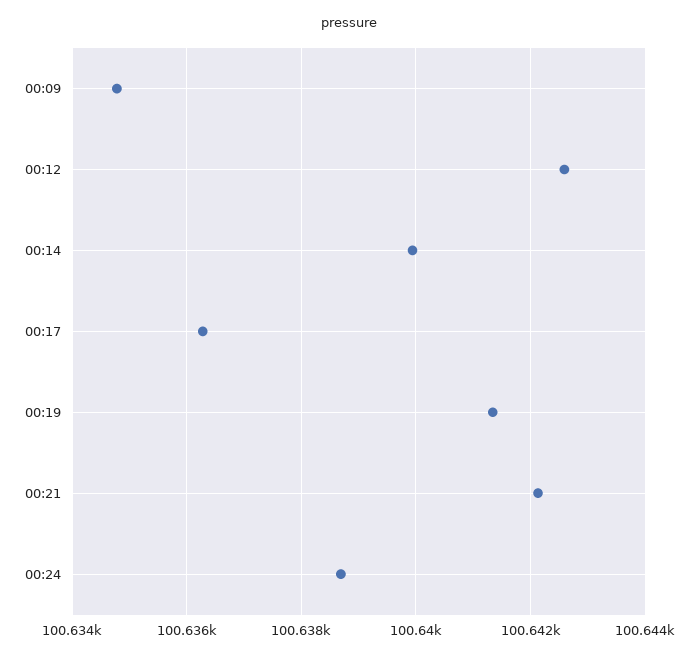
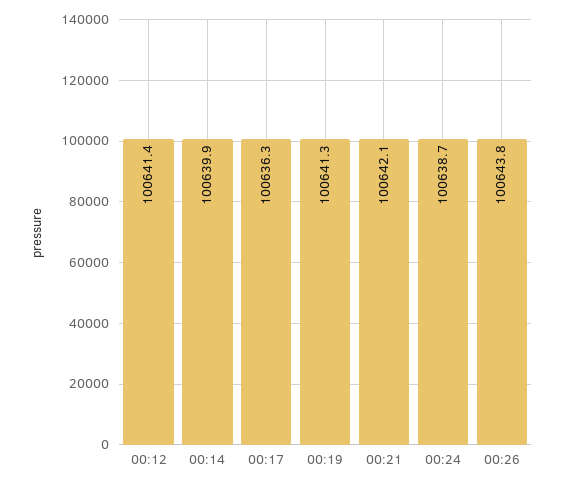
00:09: 100634.8 -> none
00:12: 100642.6 -> 100641.4
00:26: none -> 100643.8

